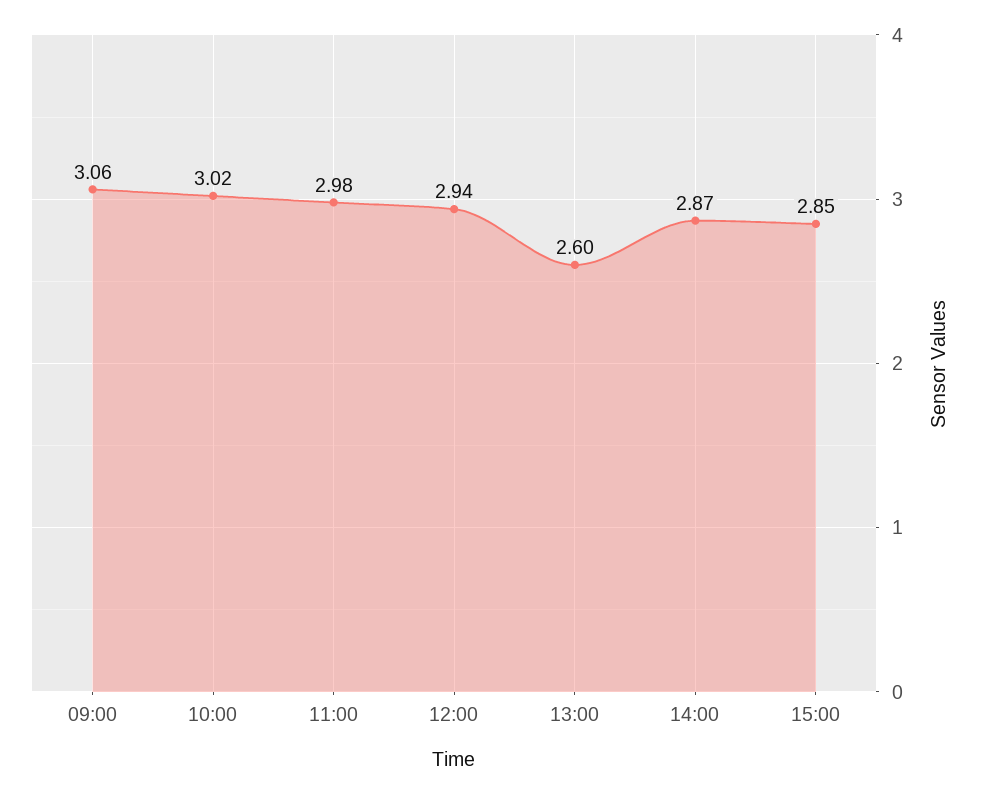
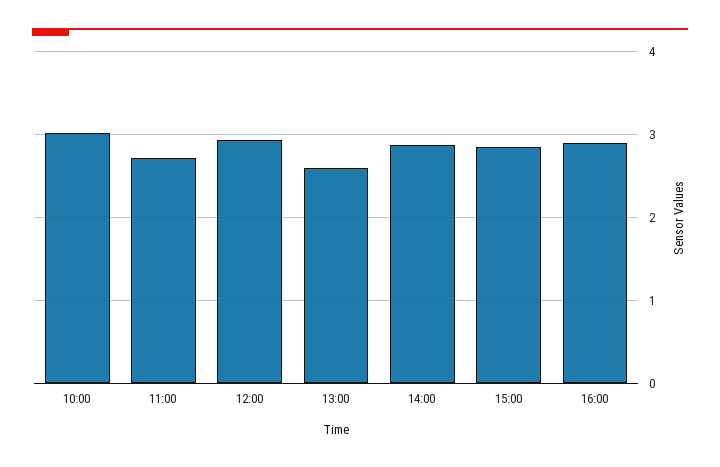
09:00: 3.06 -> none
11:00: 2.98 -> 2.7
16:00: none -> 2.9

